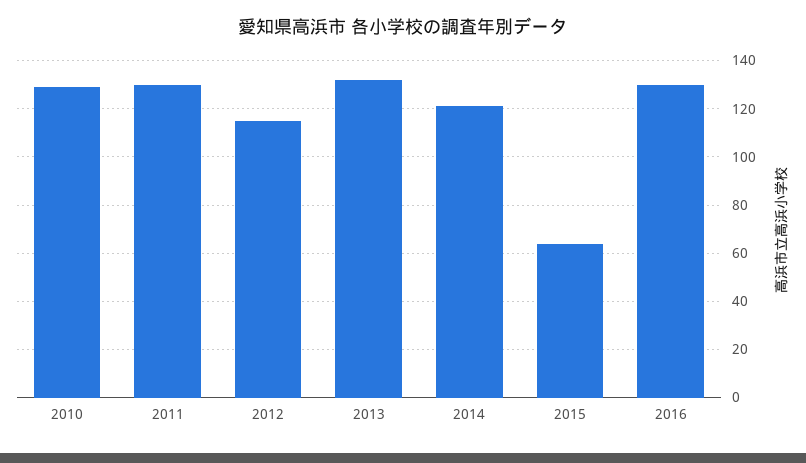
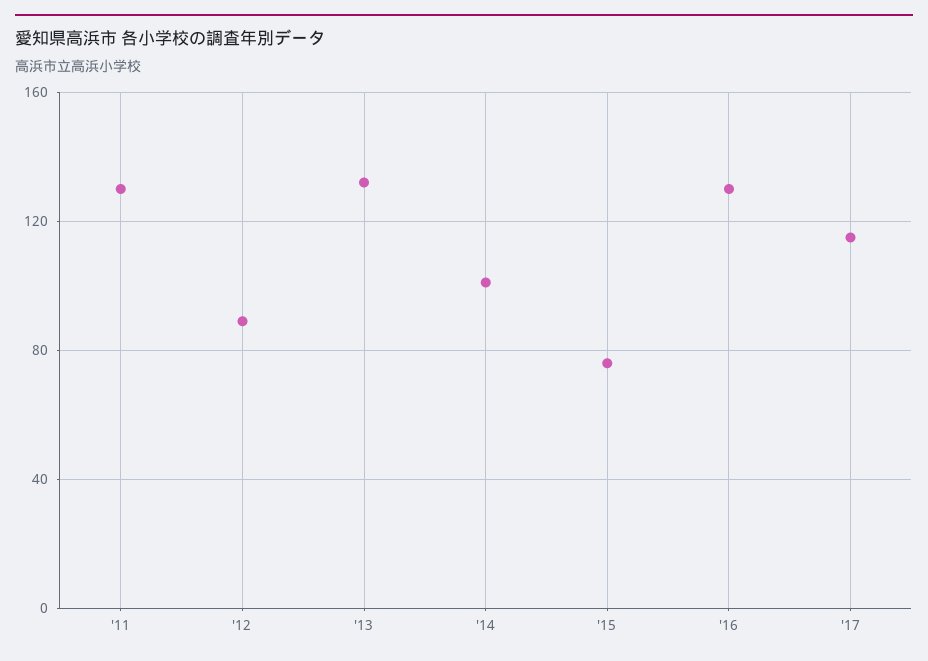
2010: 130 -> none
2012: 115 -> 90
2014: 120 -> 100
2015: 65 -> 75
'17: none -> 115

